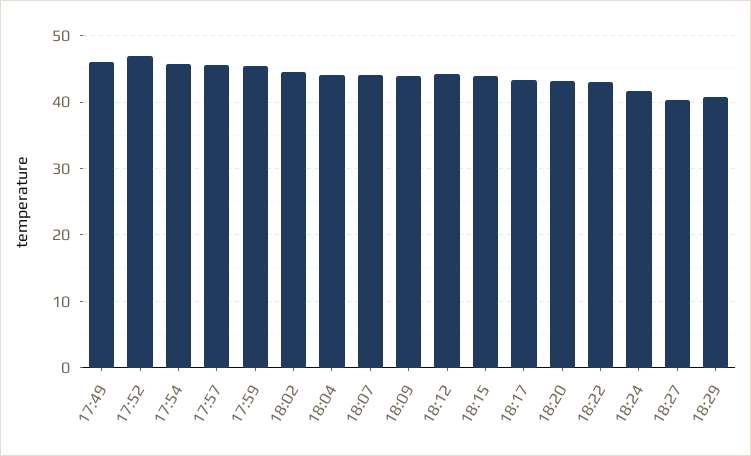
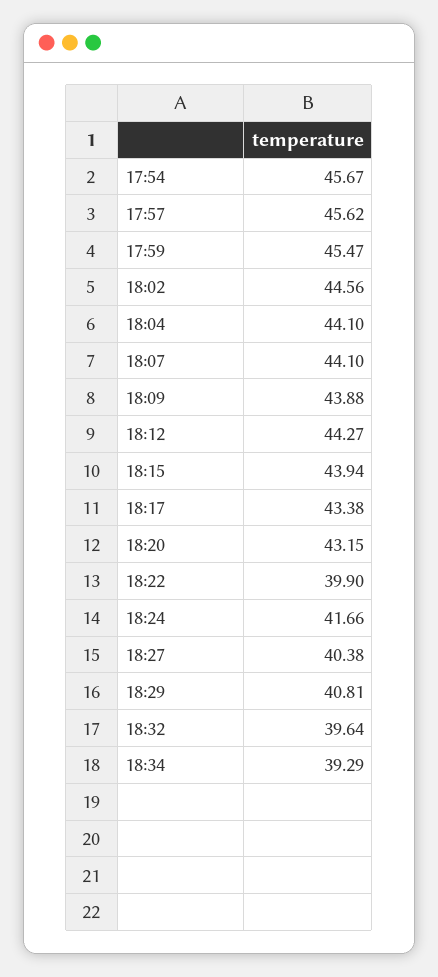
17:49: 46 -> none
17:52: 47 -> none
18:22: 43 -> 39.9
18:32: none -> 39.64
18:34: none -> 39.29

